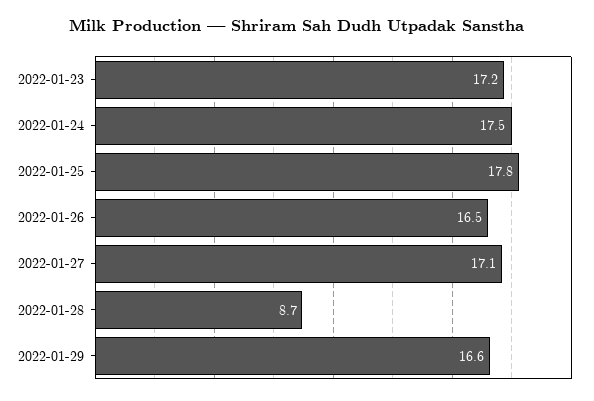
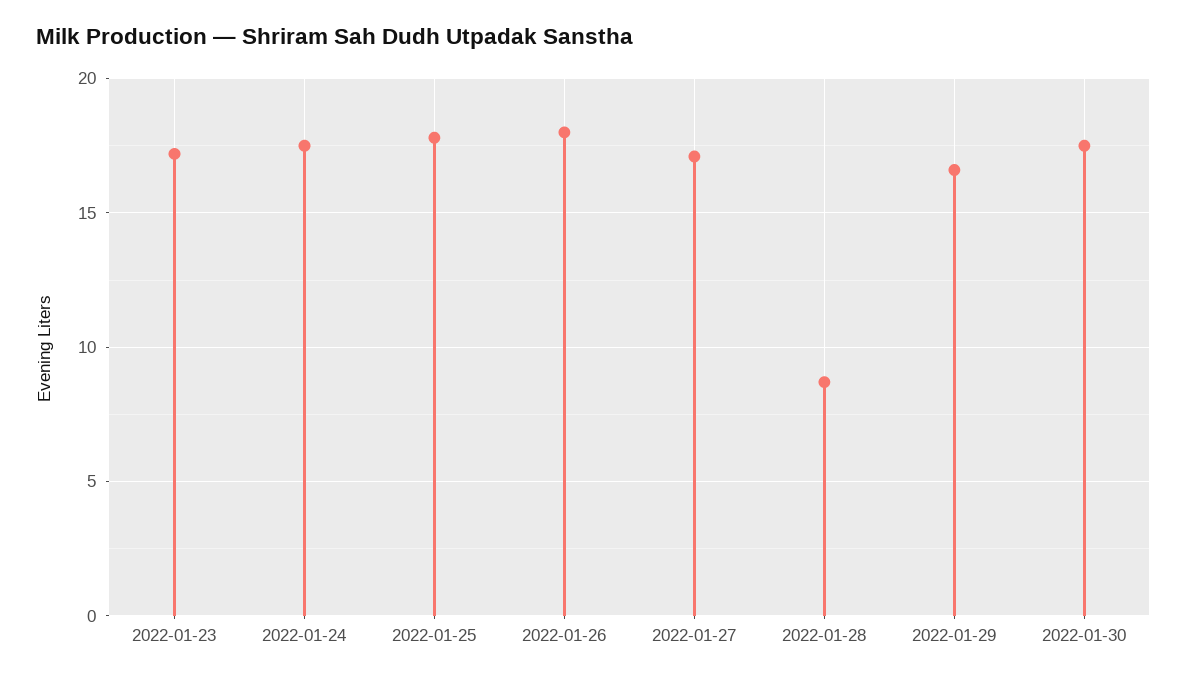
2022-01-26: 16.5 -> 18
2022-01-30: none -> 17.5

